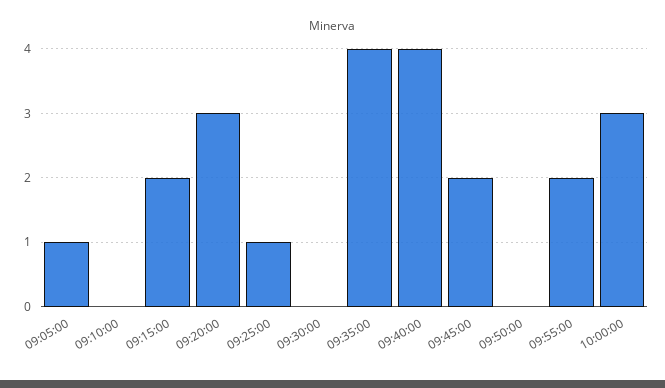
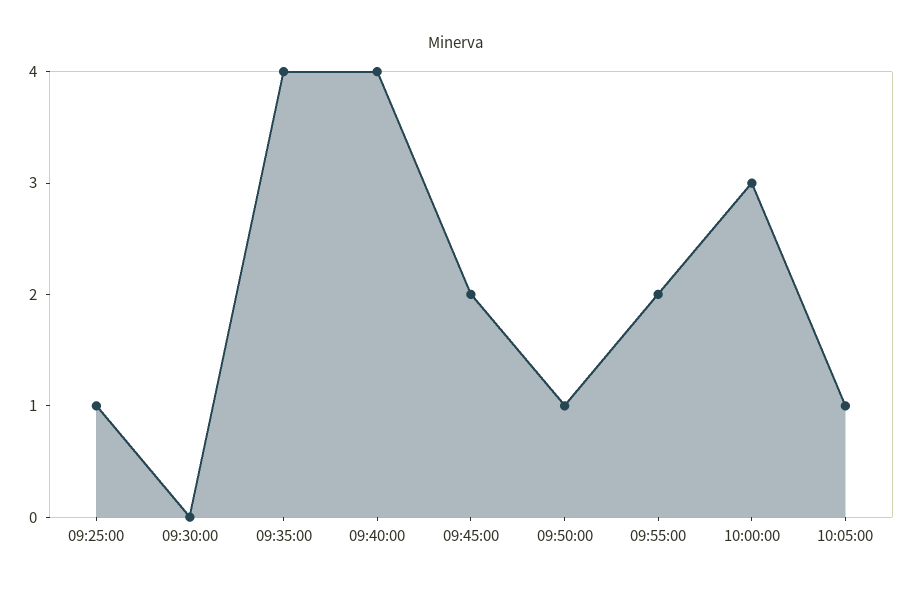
09:05:00: 1 -> none
09:10:00: 0 -> none
09:15:00: 2 -> none
09:20:00: 3 -> none
09:50:00: 0 -> 1
10:05:00: none -> 1

